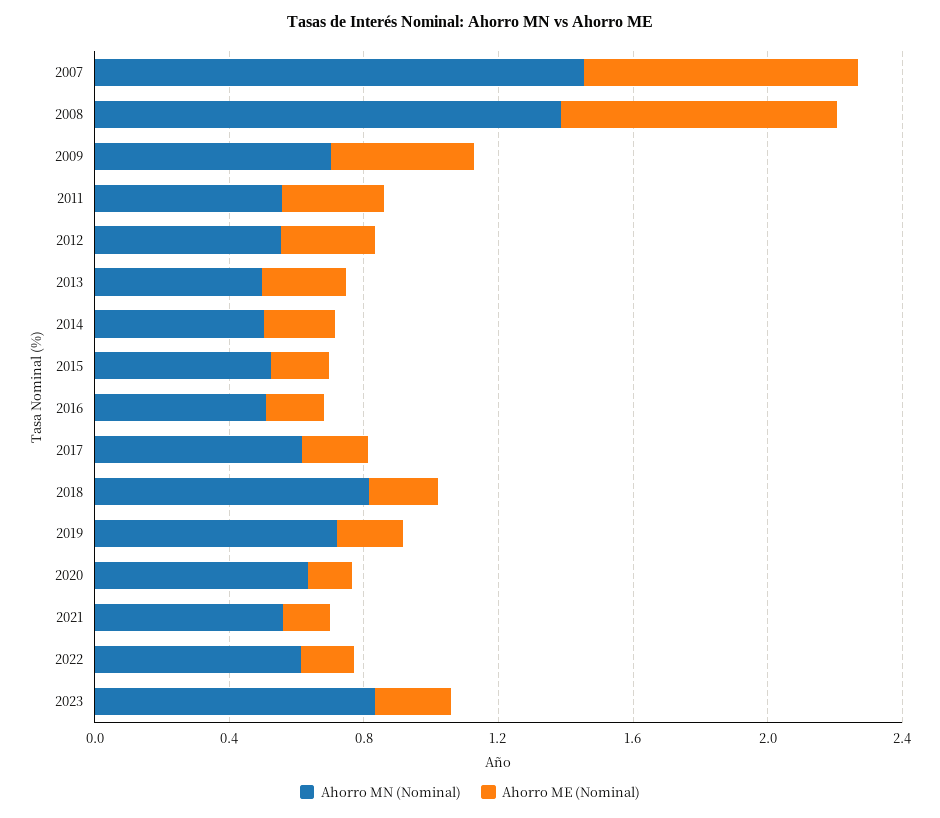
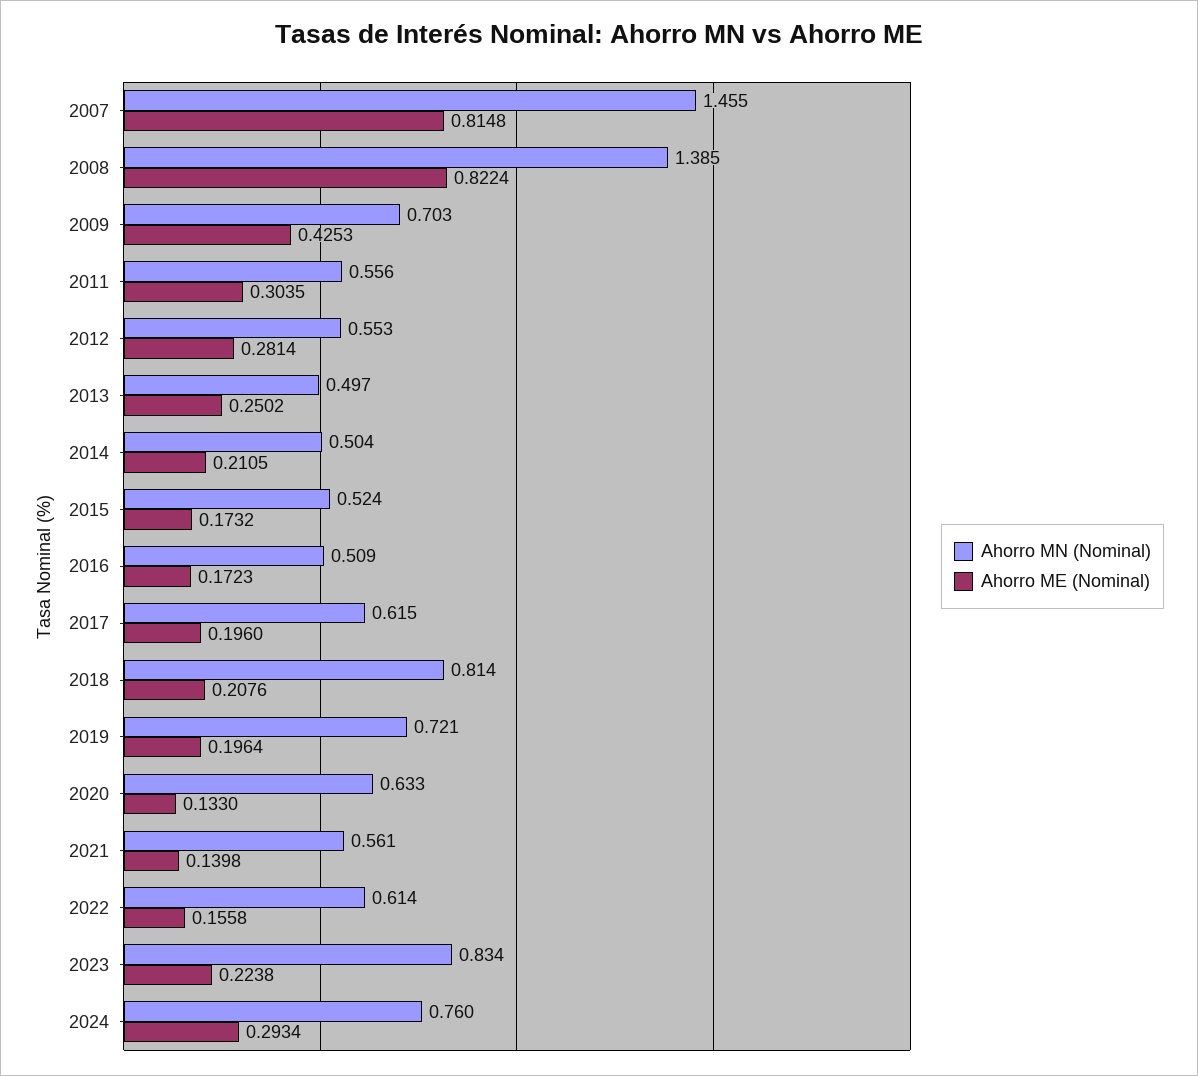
Ahorro MN (Nominal), 2024: none -> 0.76
Ahorro ME (Nominal), 2024: none -> 0.2934

